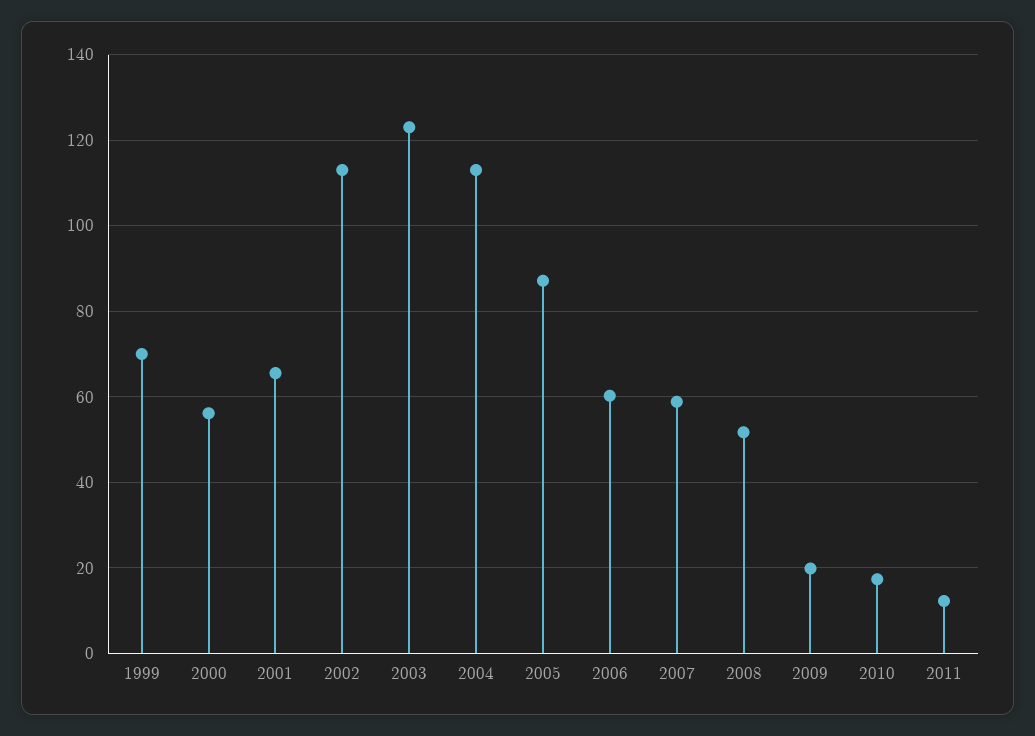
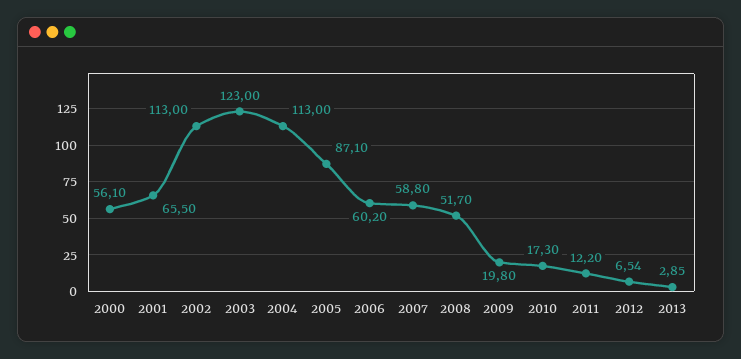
1999: 70 -> none
2012: none -> 6.54
2013: none -> 2.85

